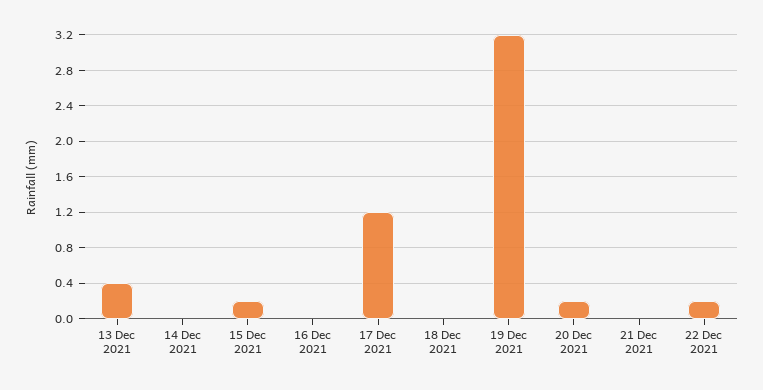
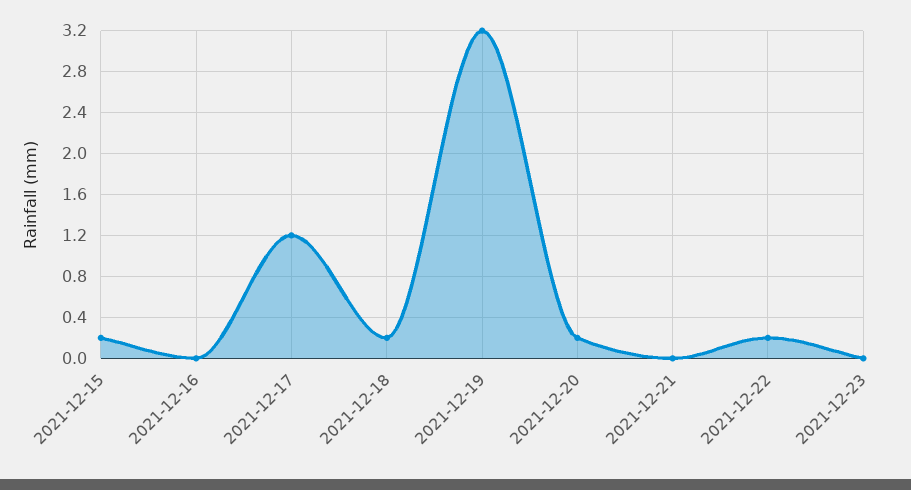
13 Dec 2021: 0.4 -> none
14 Dec 2021: 0 -> none
18 Dec 2021: 0 -> 0.2
2021-12-23: none -> 0

